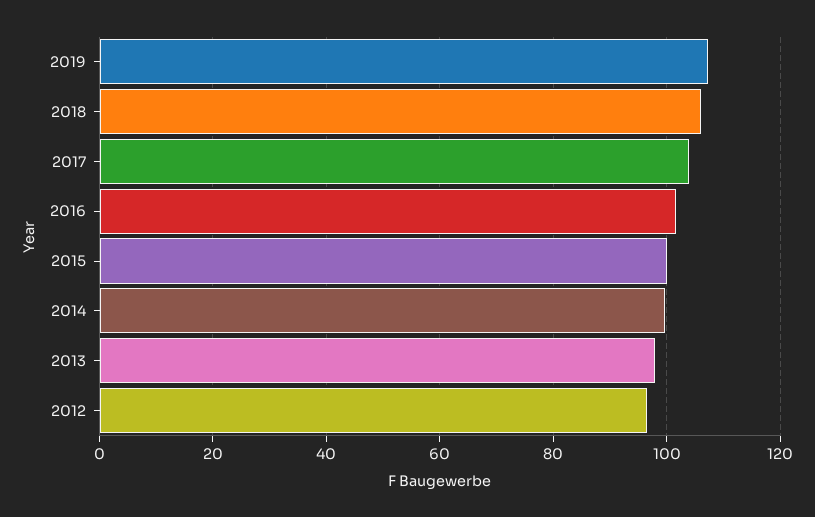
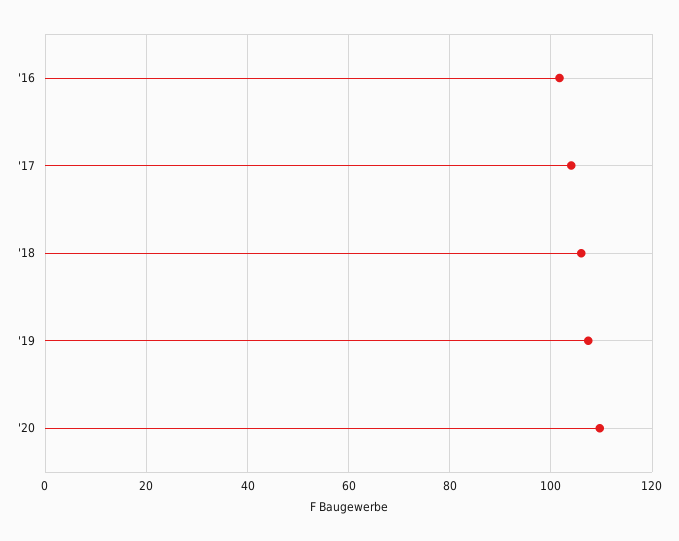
2015: 100 -> none
2014: 100 -> none
2013: 98 -> none
2012: 96 -> none
'20: none -> 110

